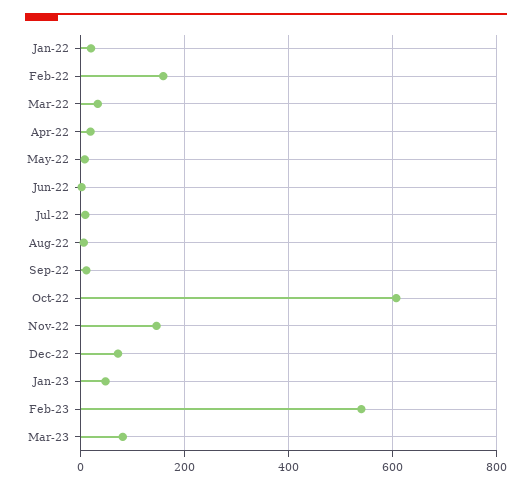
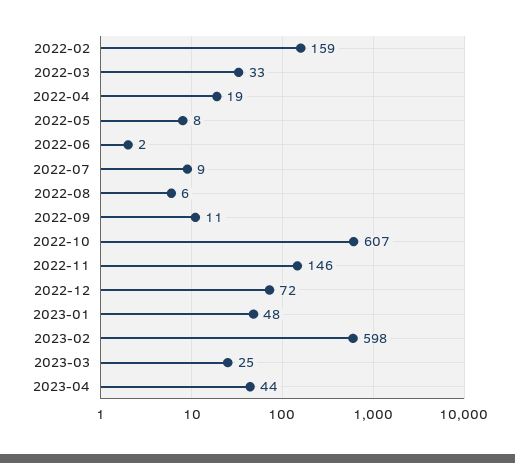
Jan-22: 20 -> none
Feb-23: 540 -> 598
Mar-23: 80 -> 25
2023-04: none -> 44

